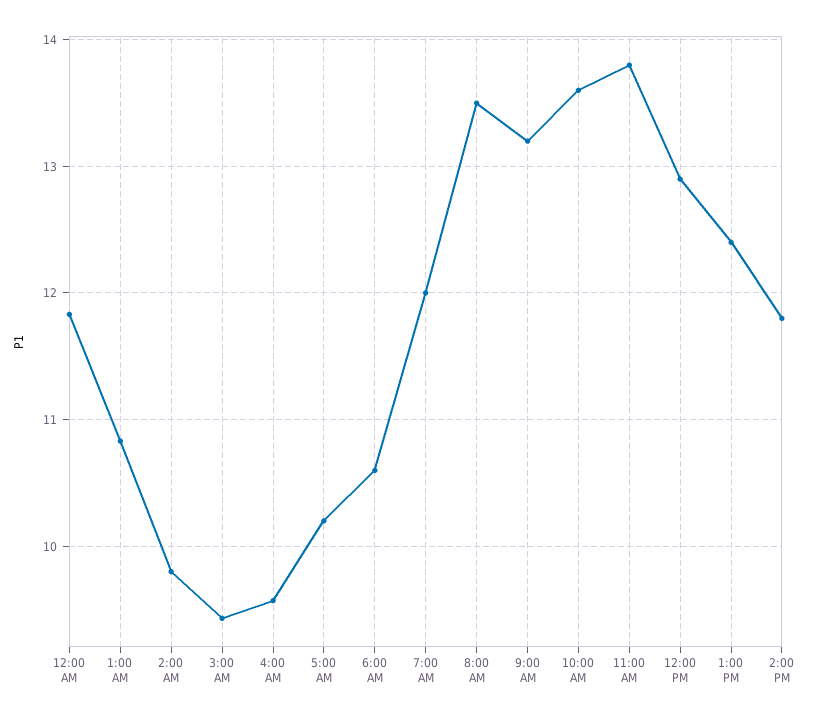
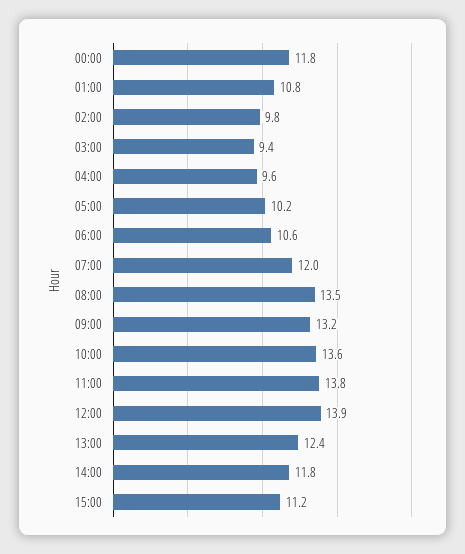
12:00 PM: 12.9 -> 13.9
15:00: none -> 11.2

